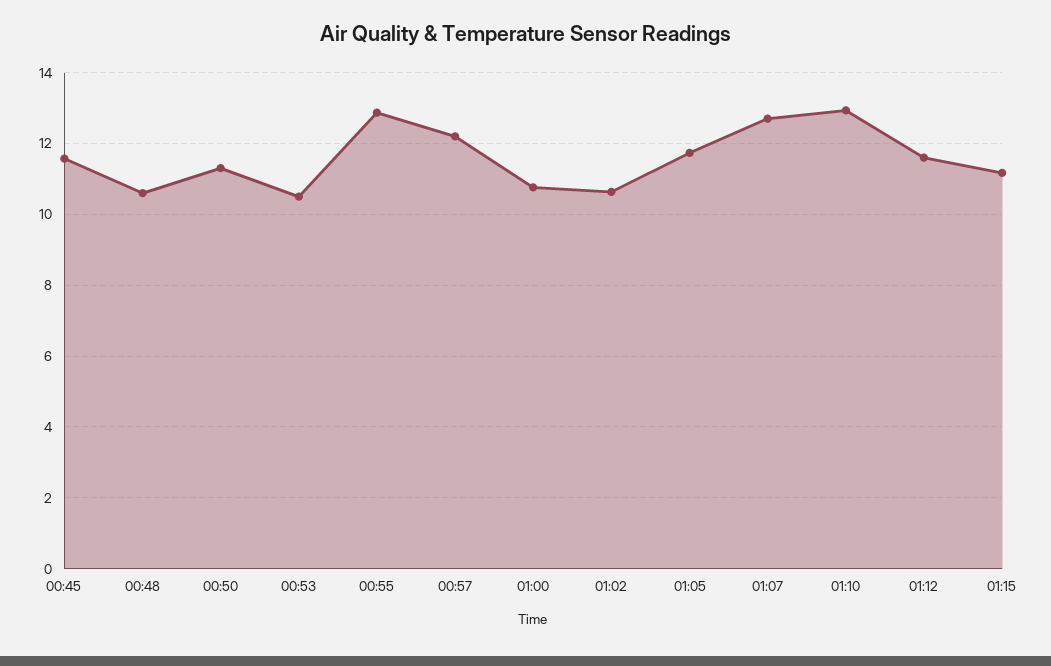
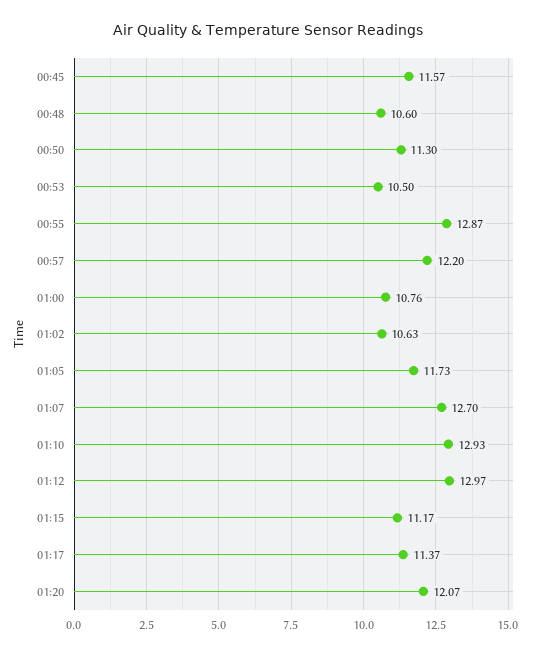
01:12: 11.6 -> 12.97
01:17: none -> 11.37
01:20: none -> 12.07

